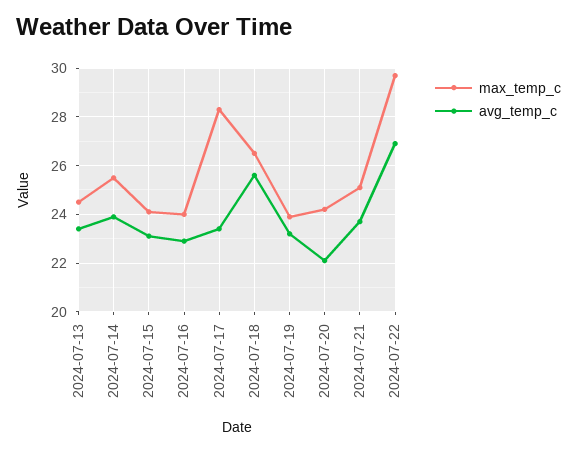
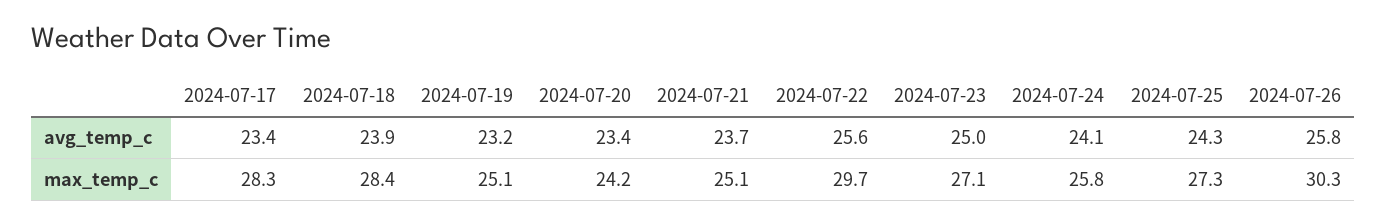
max_temp_c, 2024-07-13: 24.5 -> none
avg_temp_c, 2024-07-13: 23.5 -> none
max_temp_c, 2024-07-14: 25.5 -> none
avg_temp_c, 2024-07-14: 24 -> none
max_temp_c, 2024-07-15: 24 -> none
avg_temp_c, 2024-07-15: 23 -> none
max_temp_c, 2024-07-16: 24 -> none
avg_temp_c, 2024-07-16: 23 -> none
max_temp_c, 2024-07-18: 26.5 -> 28.4
avg_temp_c, 2024-07-18: 25.5 -> 23.9
max_temp_c, 2024-07-19: 24 -> 25.1
avg_temp_c, 2024-07-20: 22 -> 23.4
avg_temp_c, 2024-07-22: 27 -> 25.6
avg_temp_c, 2024-07-23: none -> 25
avg_temp_c, 2024-07-24: none -> 24.1
avg_temp_c, 2024-07-25: none -> 24.3
avg_temp_c, 2024-07-26: none -> 25.8
max_temp_c, 2024-07-23: none -> 27.1
max_temp_c, 2024-07-24: none -> 25.8
max_temp_c, 2024-07-25: none -> 27.3
max_temp_c, 2024-07-26: none -> 30.3

